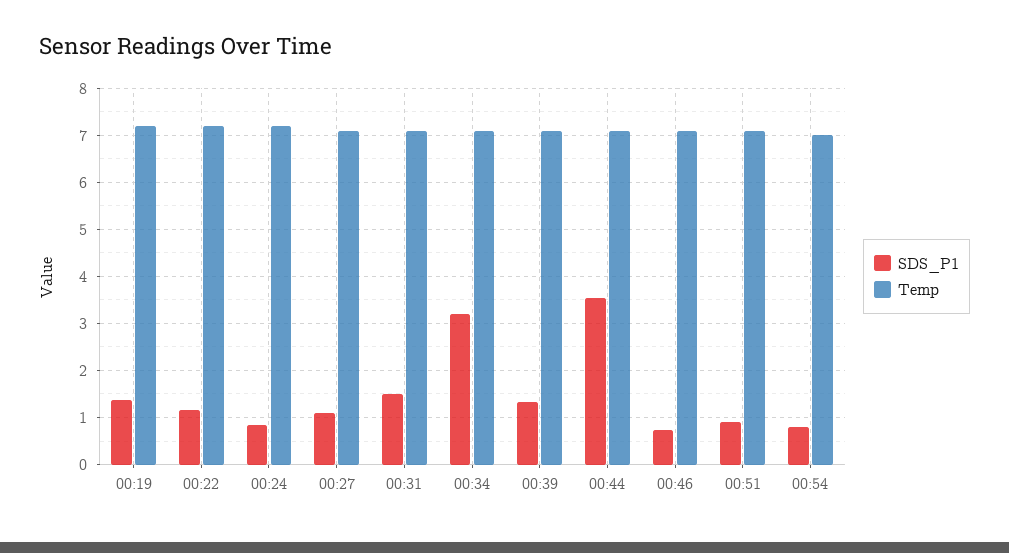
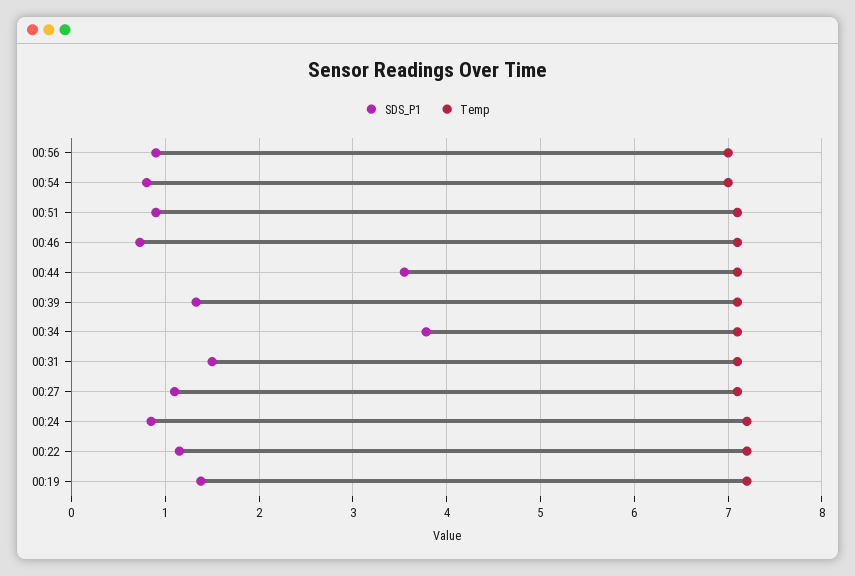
SDS_P1, 00:34: 3.2 -> 3.8
SDS_P1, 00:56: none -> 0.9
Temp, 00:56: none -> 7

